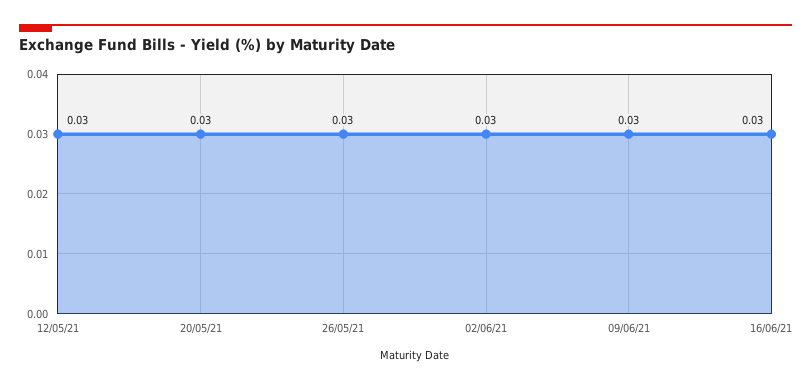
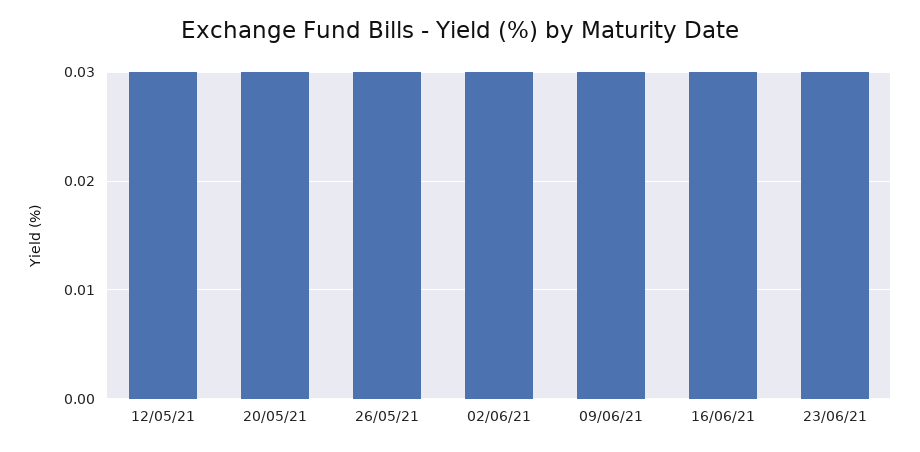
23/06/21: none -> 0.03

